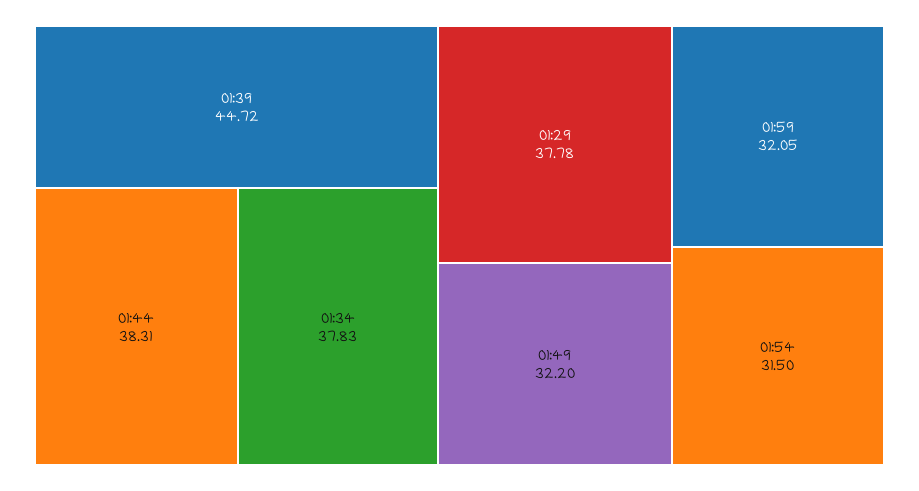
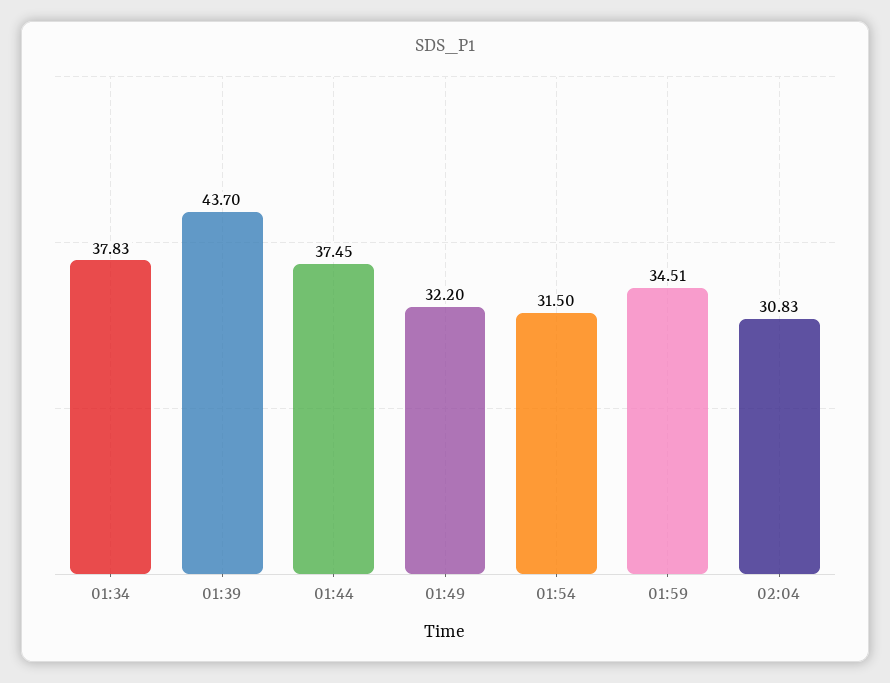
01:39: 44.72 -> 43.7
01:44: 38.31 -> 37.45
01:29: 37.78 -> none
01:59: 32.05 -> 34.51
02:04: none -> 30.83

